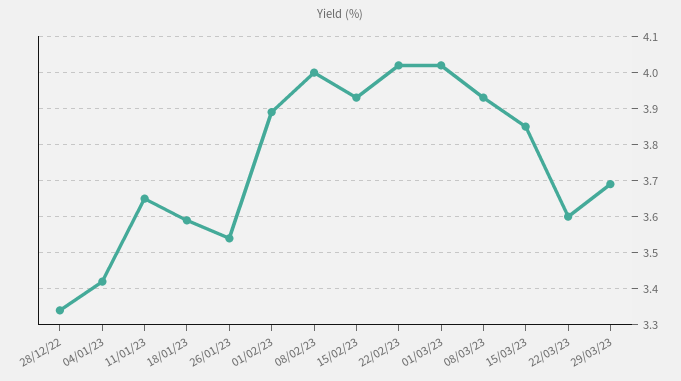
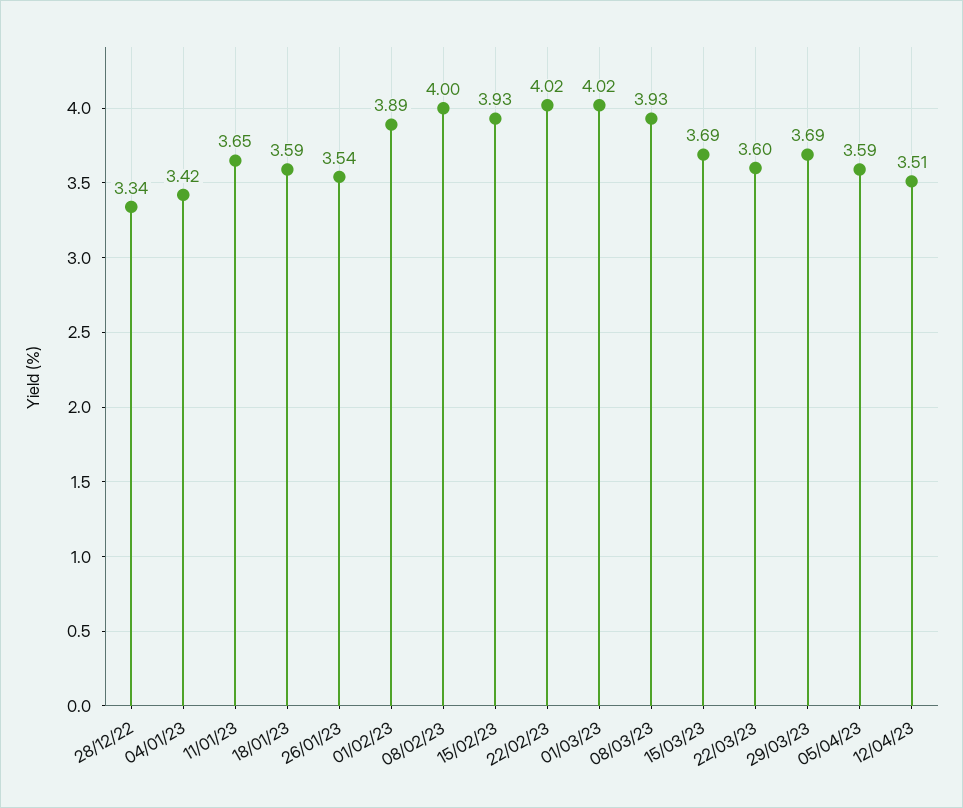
15/03/23: 3.85 -> 3.69
05/04/23: none -> 3.59
12/04/23: none -> 3.51

